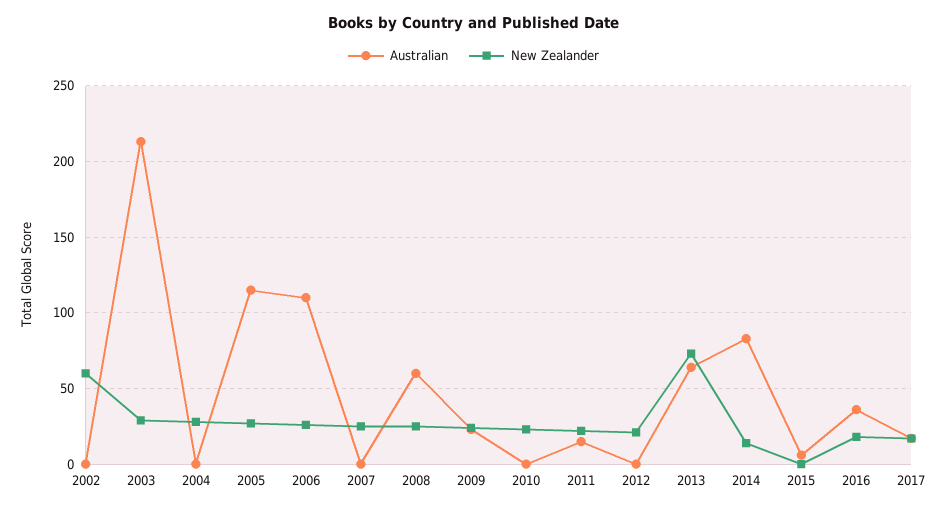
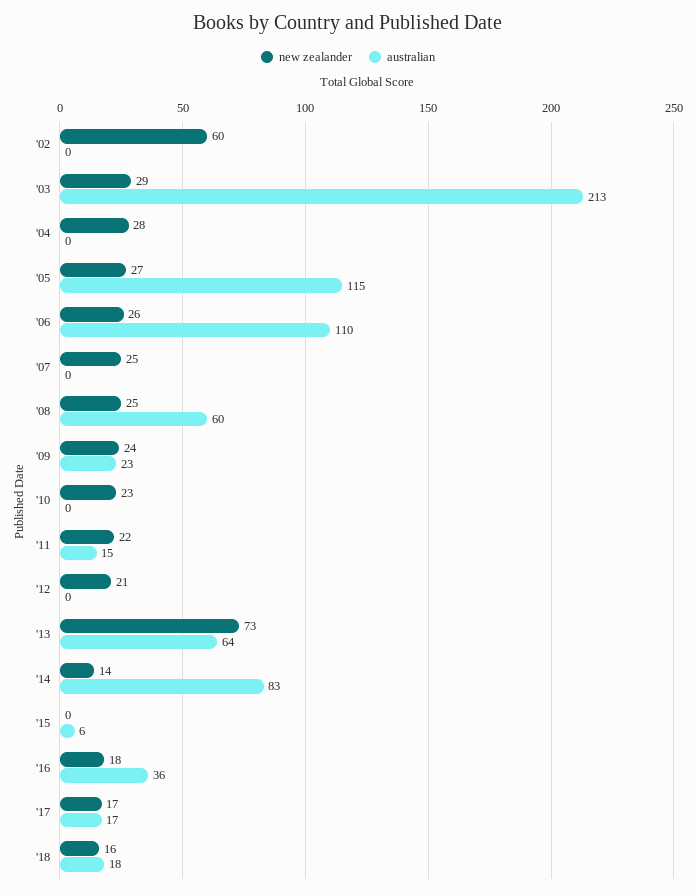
New Zealander, '18: none -> 16
Australian, '18: none -> 18

